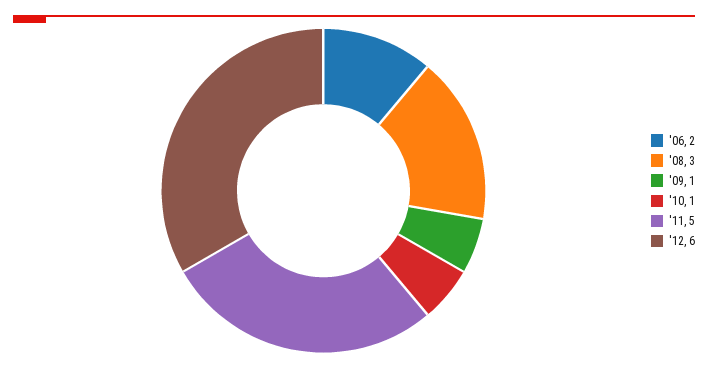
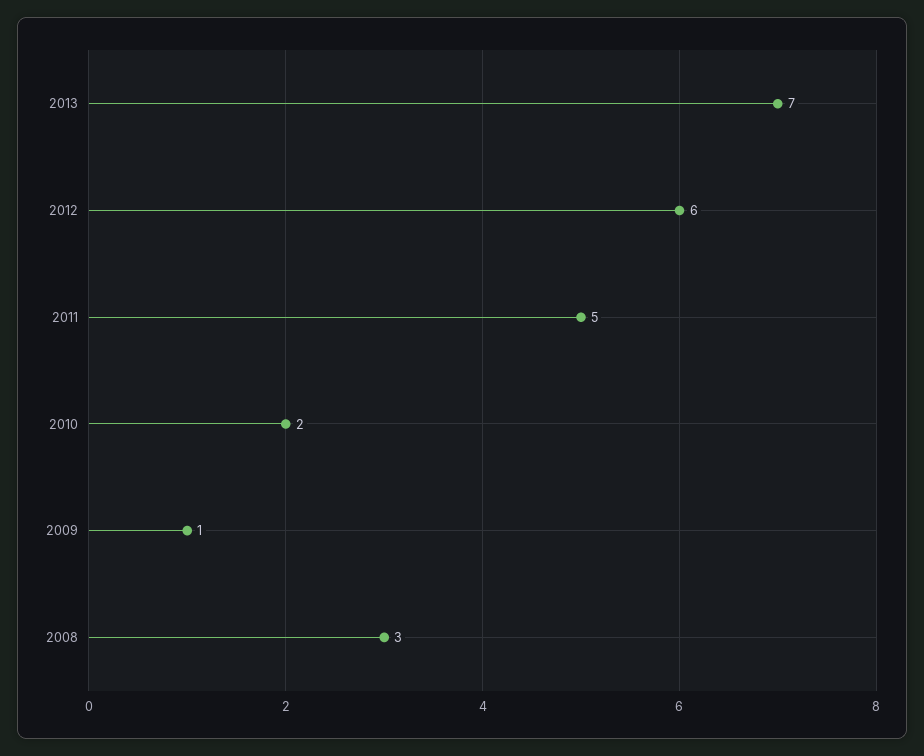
'06: 2 -> none
'10: 1 -> 2
2013: none -> 7

